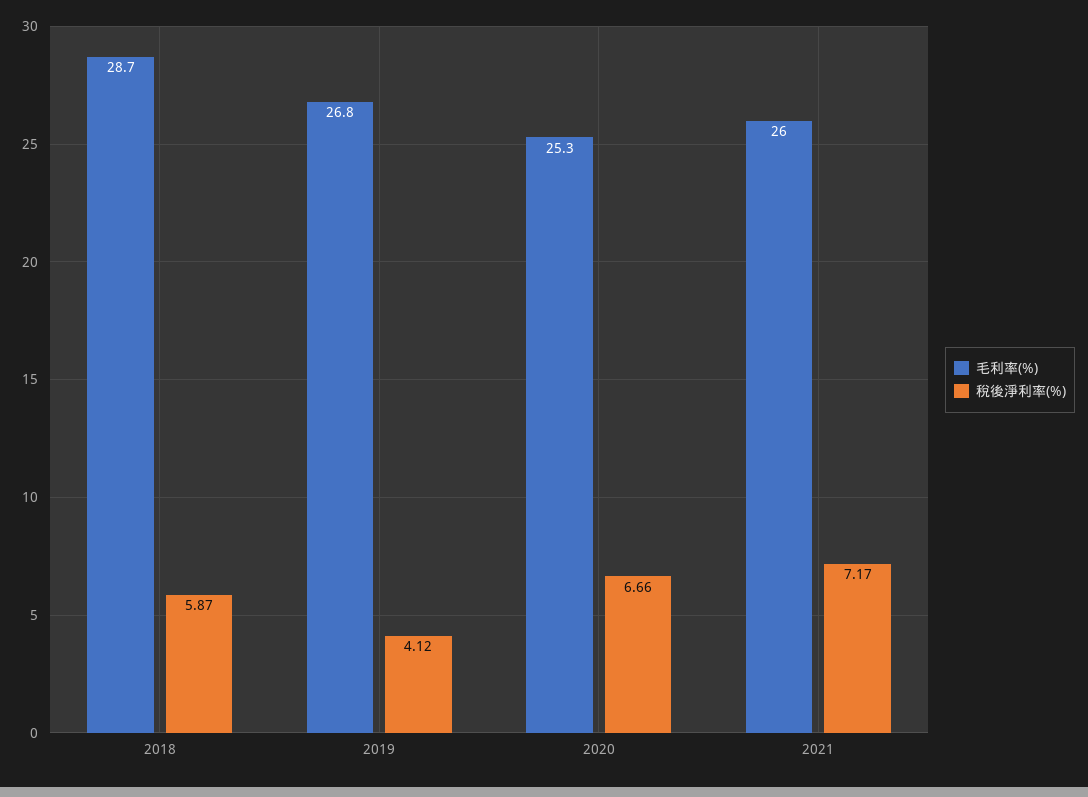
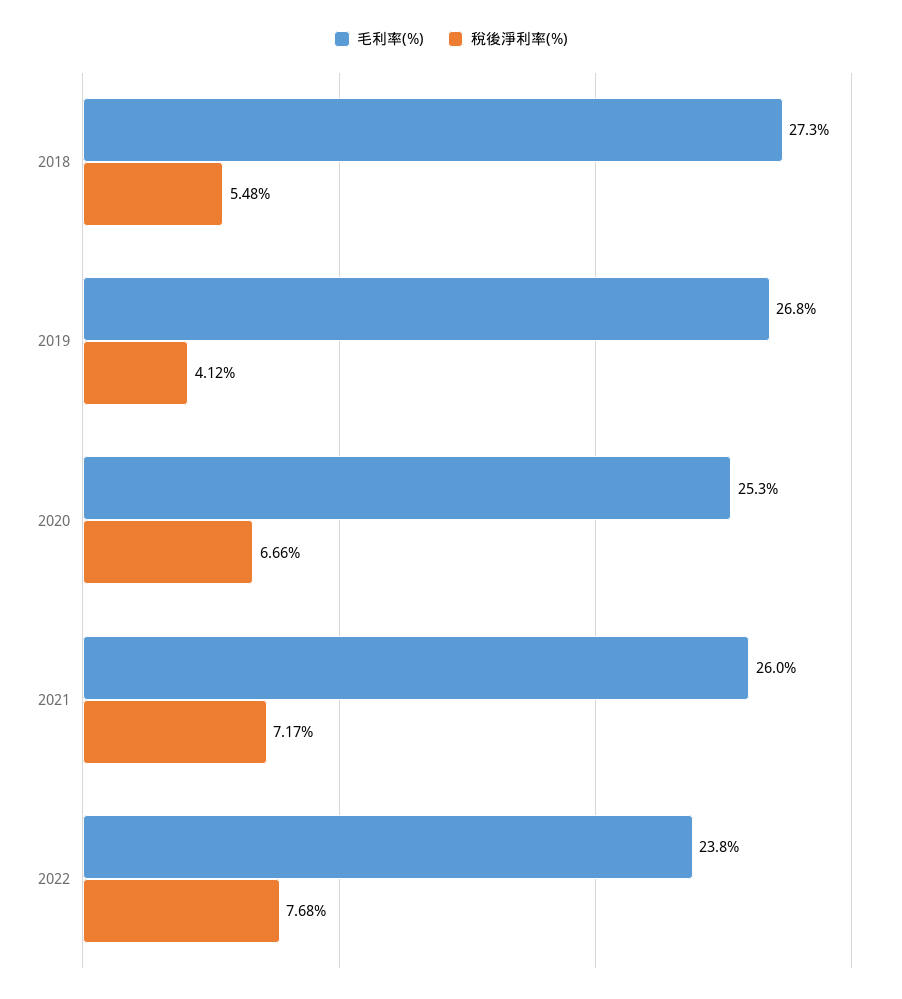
毛利率(%), 2018: 28.7 -> 27.3
稅後淨利率(%), 2018: 5.87 -> 5.48
毛利率(%), 2022: none -> 23.8
稅後淨利率(%), 2022: none -> 7.68

